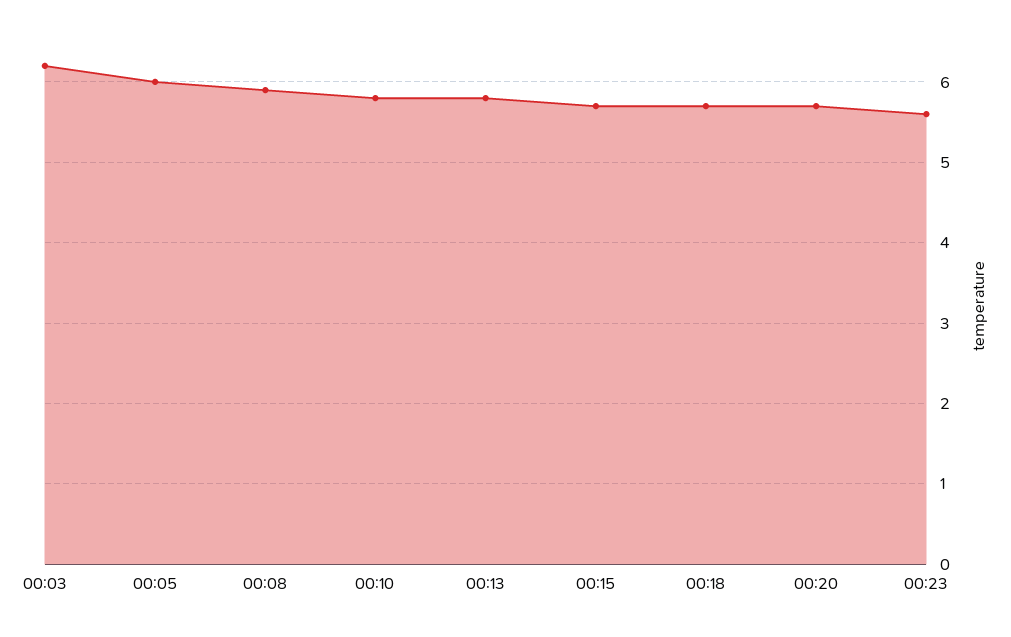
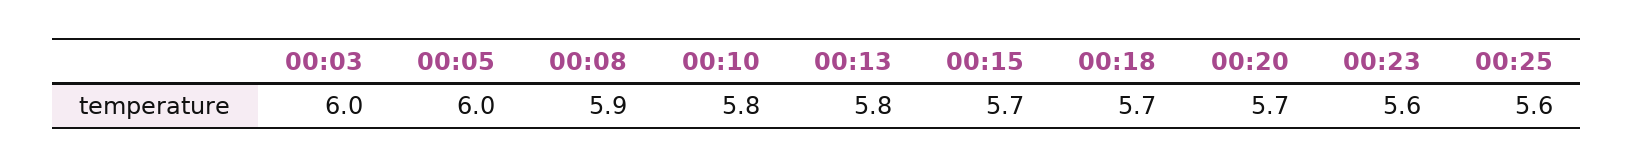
00:03: 6.2 -> 6
00:25: none -> 5.6

